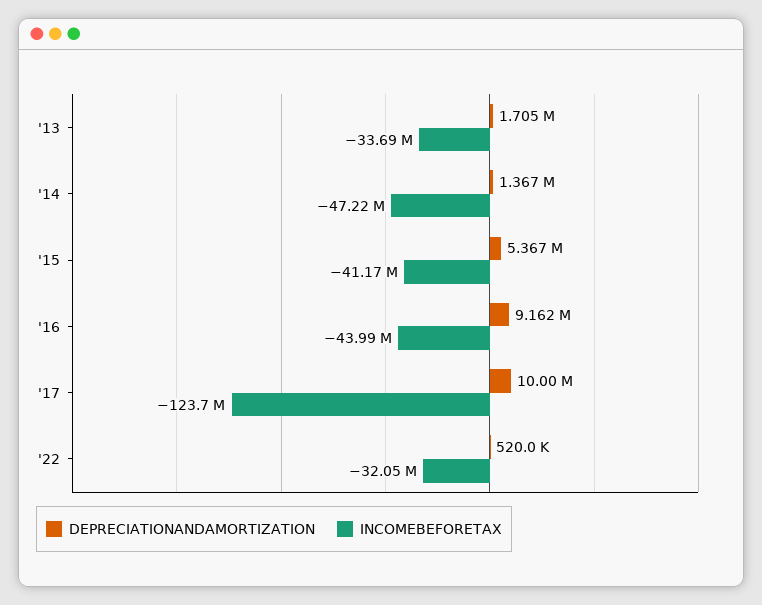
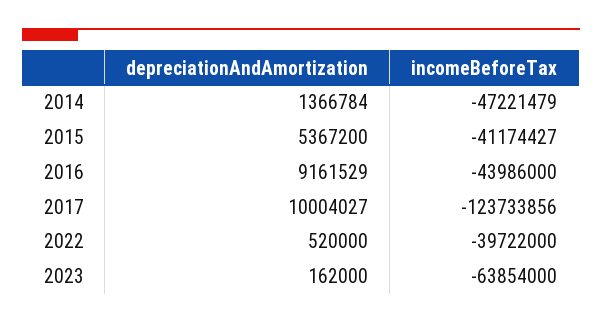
DEPRECIATIONANDAMORTIZATION, '13: 1705000 -> none
INCOMEBEFORETAX, '13: -33690000 -> none
INCOMEBEFORETAX, '22: -32050000 -> -39722000
DEPRECIATIONANDAMORTIZATION, 2023: none -> 162000
INCOMEBEFORETAX, 2023: none -> -63854000

